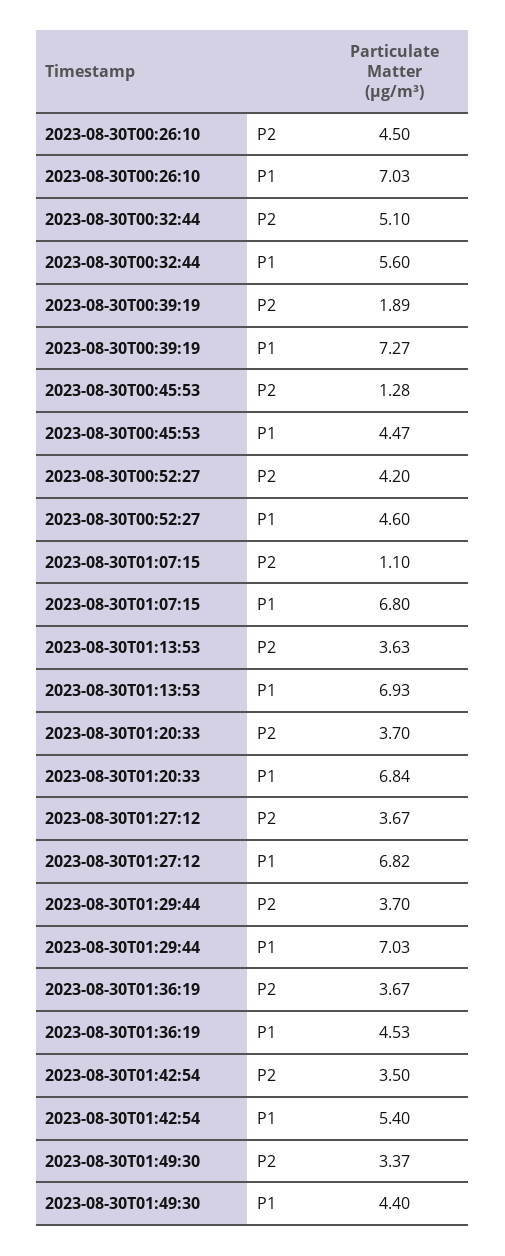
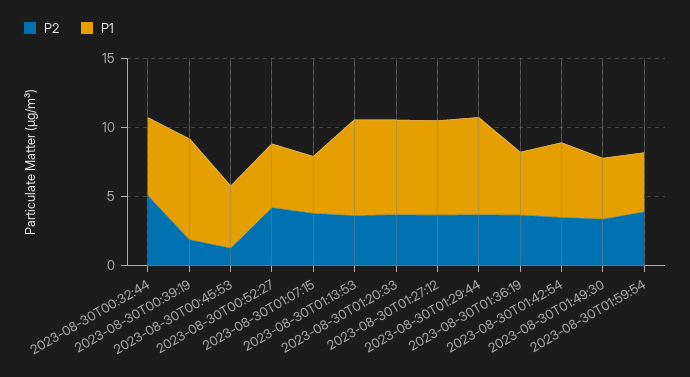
P2, 2023-08-30T00:26:10: 4.5 -> none
P1, 2023-08-30T00:26:10: 7.03 -> none
P2, 2023-08-30T01:07:15: 1.1 -> 4
P1, 2023-08-30T01:07:15: 6.8 -> 4
P2, 2023-08-30T01:59:54: none -> 4
P1, 2023-08-30T01:59:54: none -> 4

